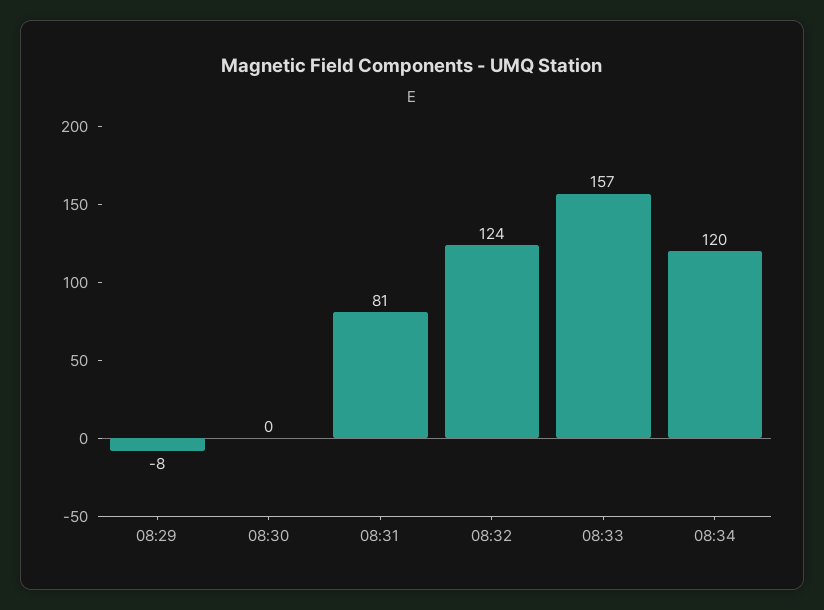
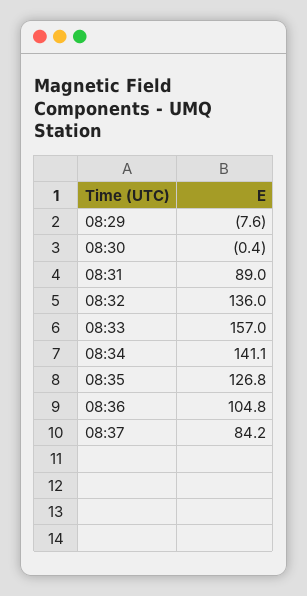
08:31: 81 -> 89
08:32: 124 -> 136
08:34: 120 -> 141.1
08:35: none -> 126.8
08:36: none -> 104.8
08:37: none -> 84.2

